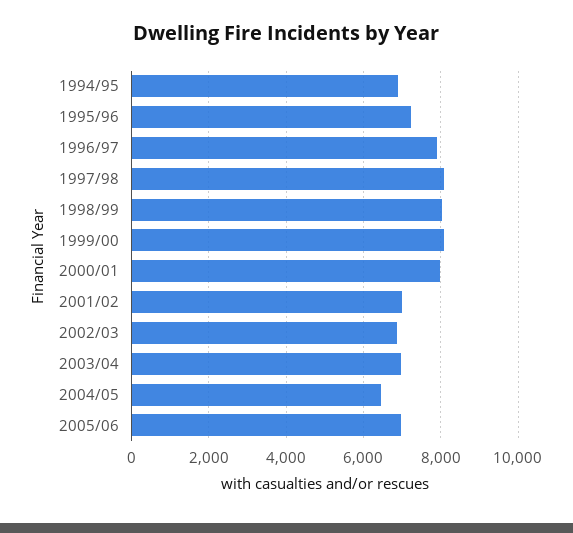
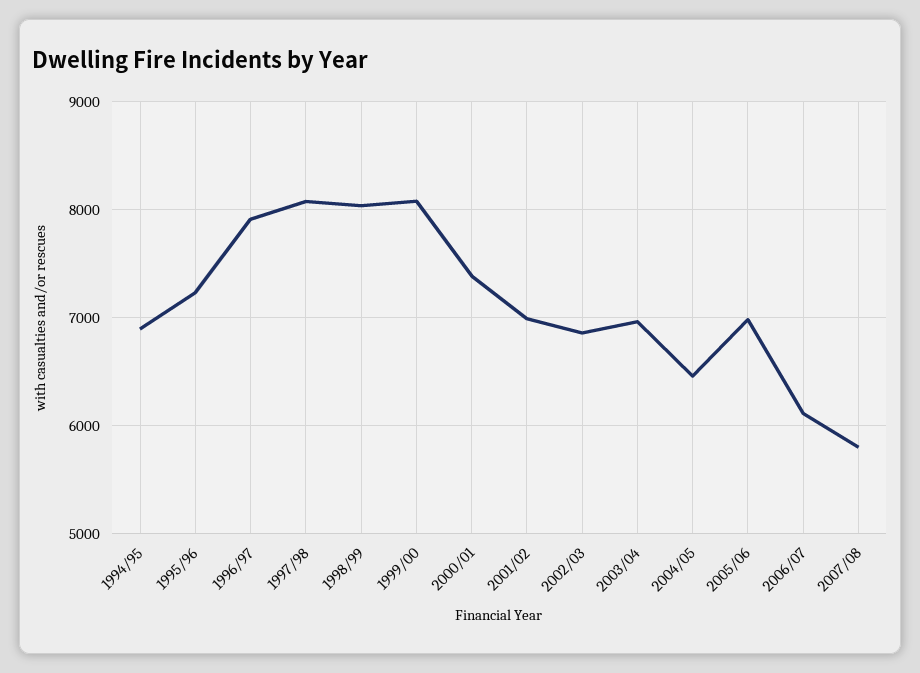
2000/01: 8000 -> 7400
2006/07: none -> 6100
2007/08: none -> 5800

